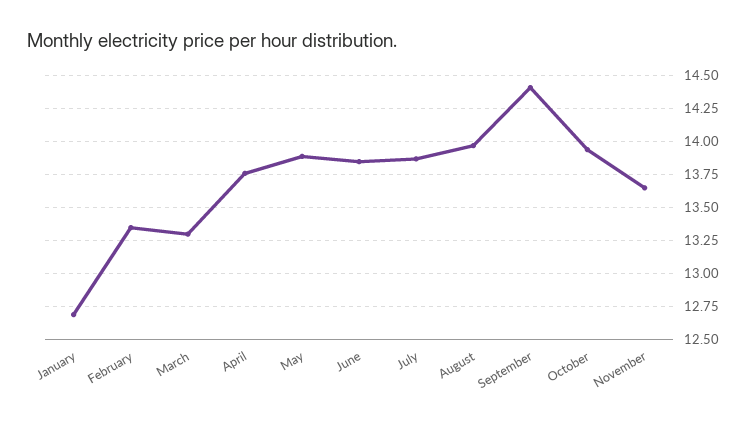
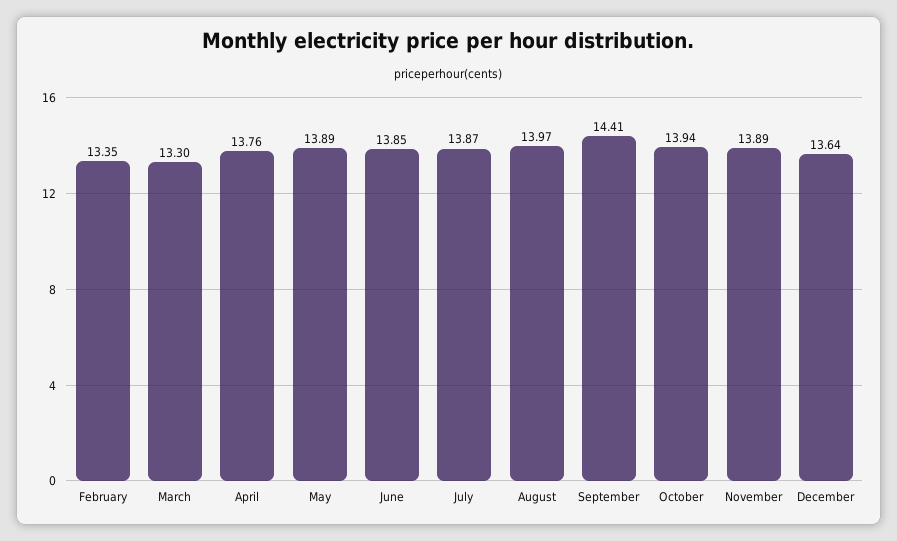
January: 12.7 -> none
November: 13.65 -> 13.89
December: none -> 13.64

